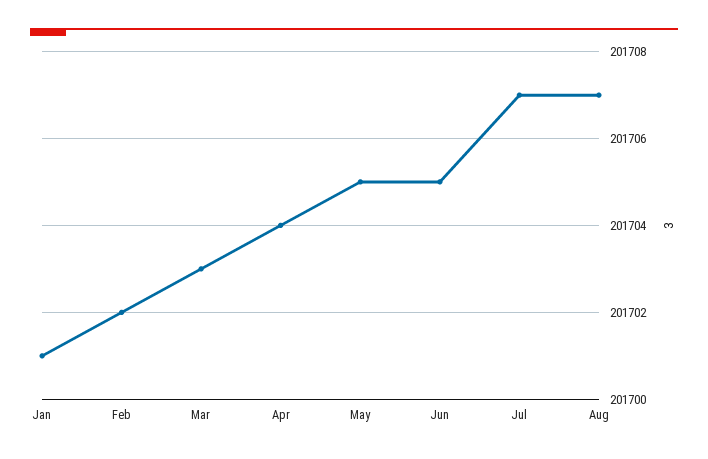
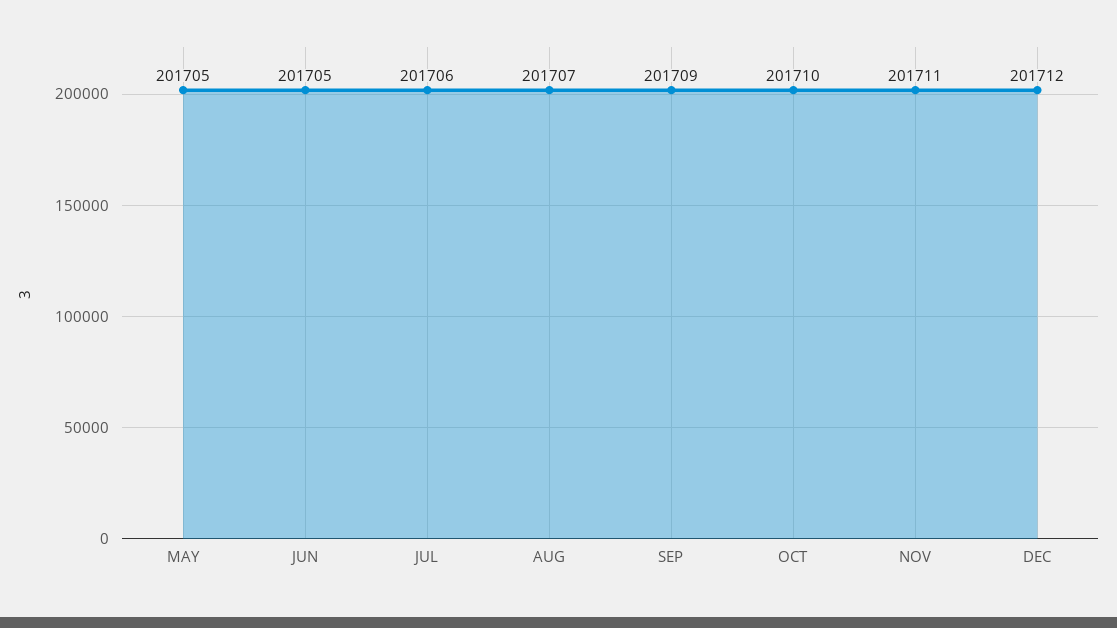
Jan: 201701 -> none
Feb: 201702 -> none
Mar: 201703 -> none
Apr: 201704 -> none
Jul: 201707 -> 201706
SEP: none -> 201709
OCT: none -> 201710
NOV: none -> 201711
DEC: none -> 201712

